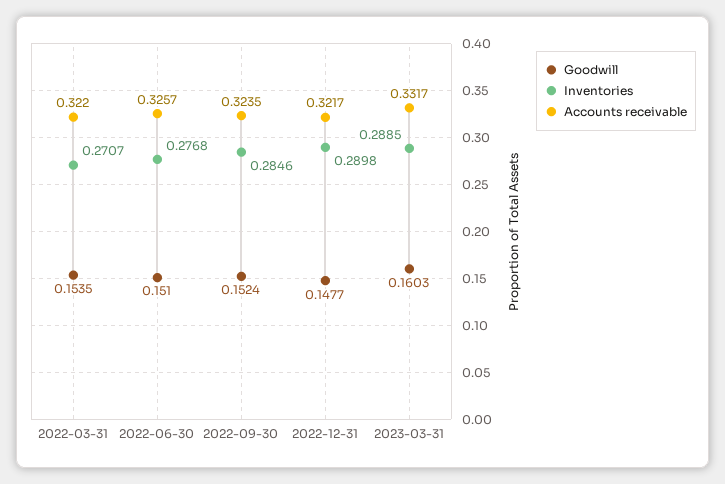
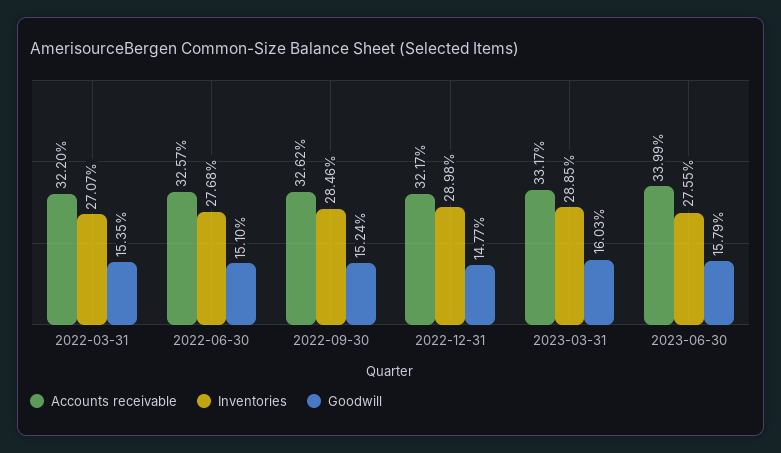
Accounts receivable, 2022-09-30: 0.3235 -> 0.3262
Accounts receivable, 2023-06-30: none -> 0.3399
Inventories, 2023-06-30: none -> 0.2755
Goodwill, 2023-06-30: none -> 0.1579

